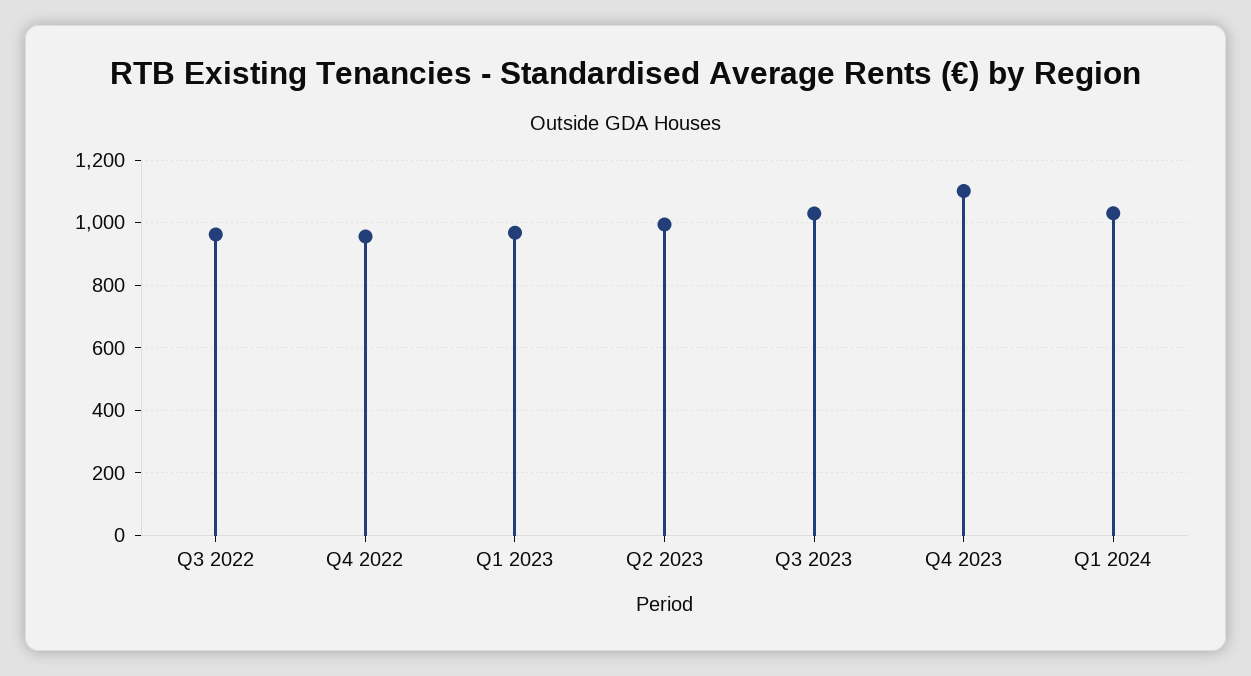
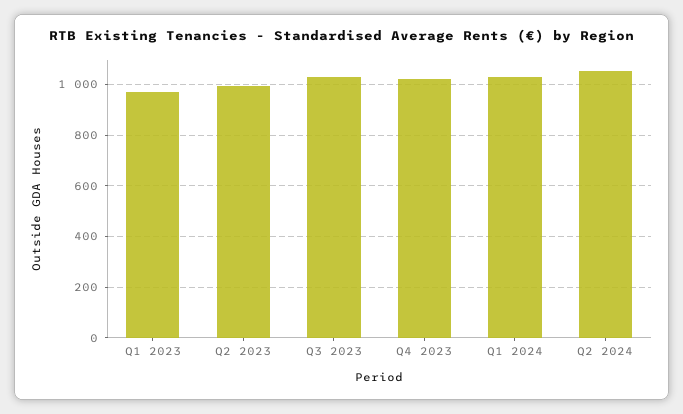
Q3 2022: 960 -> none
Q4 2022: 960 -> none
Q4 2023: 1100 -> 1025
Q2 2024: none -> 1050

